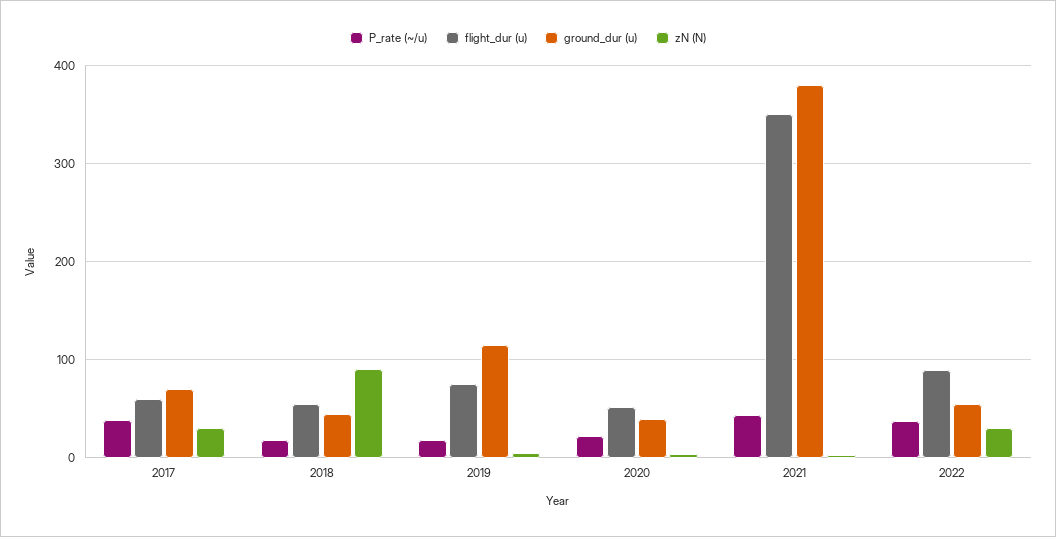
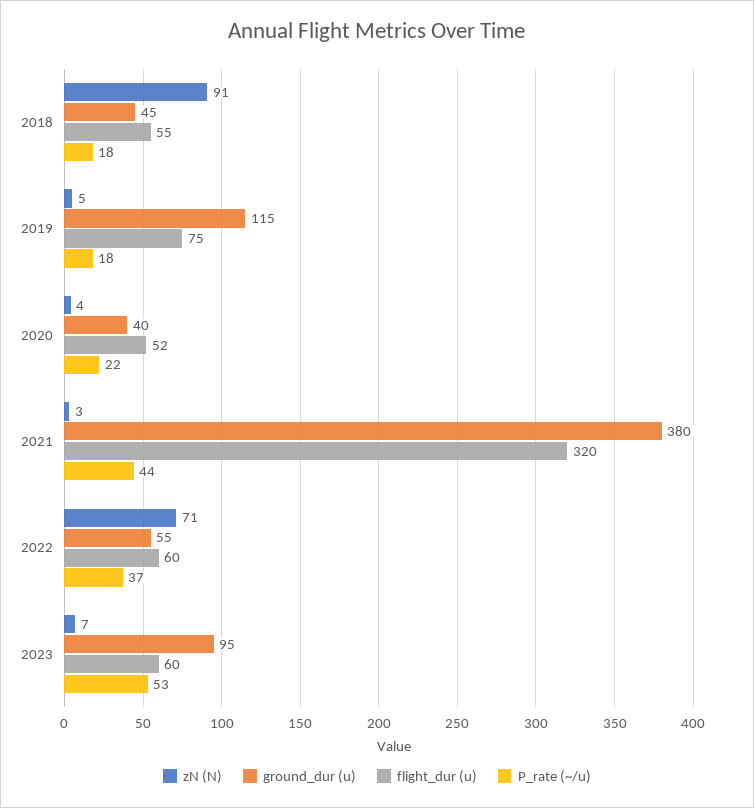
P_rate (~/u), 2017: 40 -> none
flight_dur (u), 2017: 60 -> none
ground_dur (u), 2017: 70 -> none
zN (N), 2017: 30 -> none
flight_dur (u), 2021: 350 -> 320
flight_dur (u), 2022: 90 -> 60
zN (N), 2022: 30 -> 71
zN (N), 2023: none -> 7
ground_dur (u), 2023: none -> 95
flight_dur (u), 2023: none -> 60
P_rate (~/u), 2023: none -> 53

